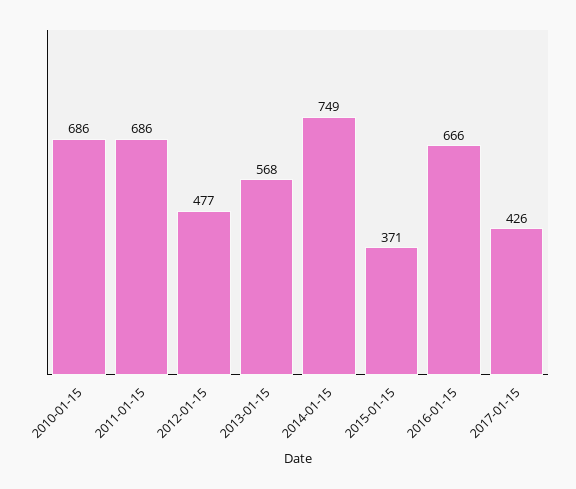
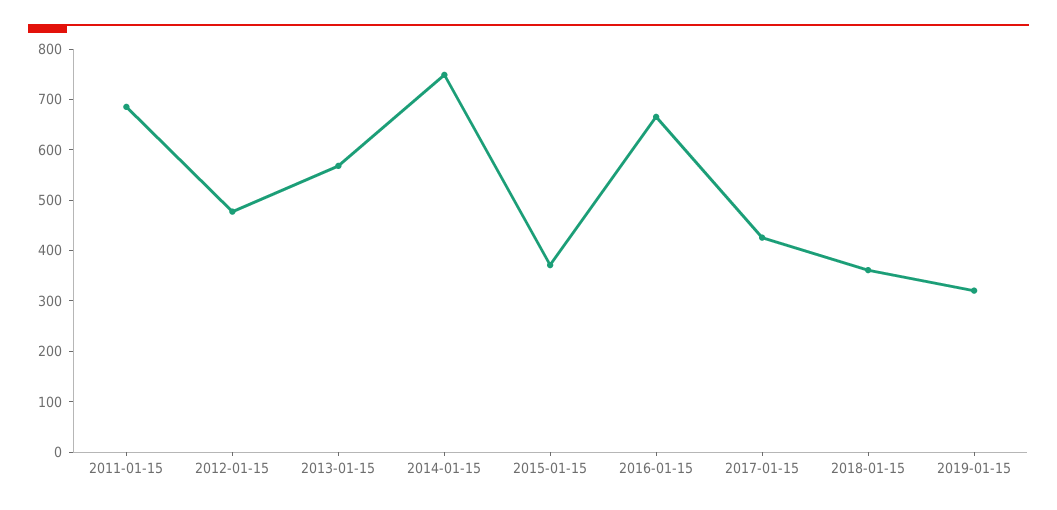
2010-01-15: 686 -> none
2018-01-15: none -> 360
2019-01-15: none -> 320

